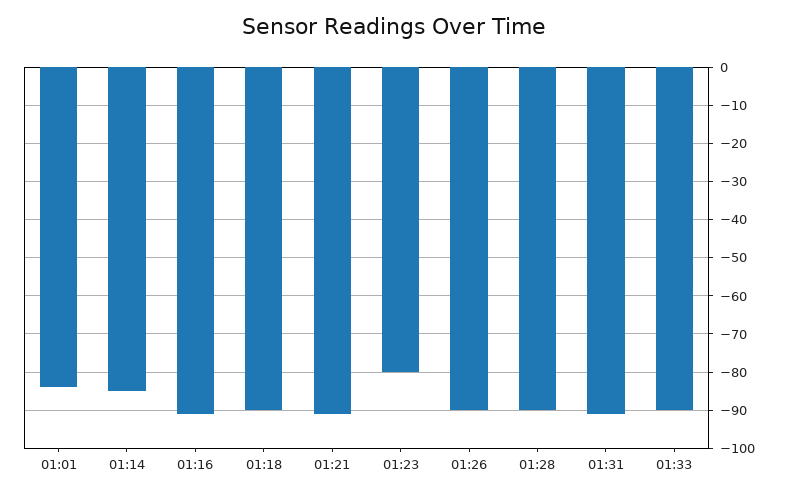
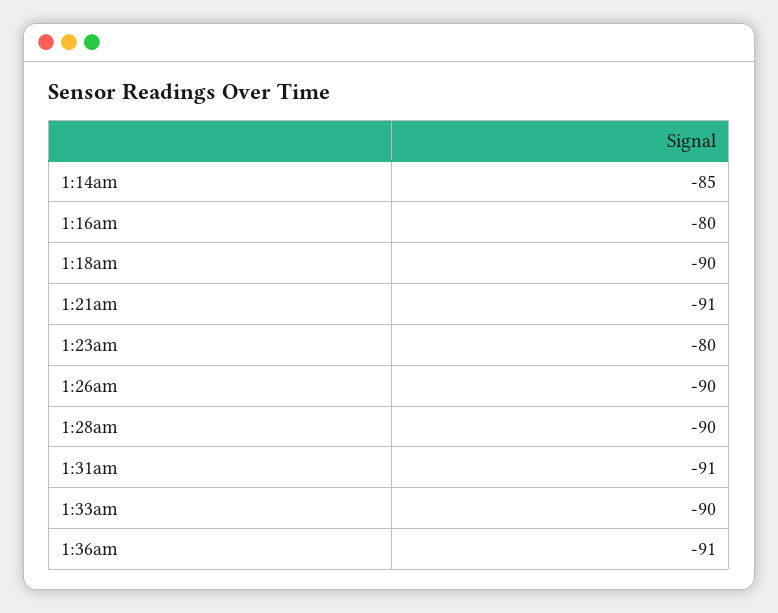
01:01: -85 -> none
01:16: -90 -> -80
1:36am: none -> -91

